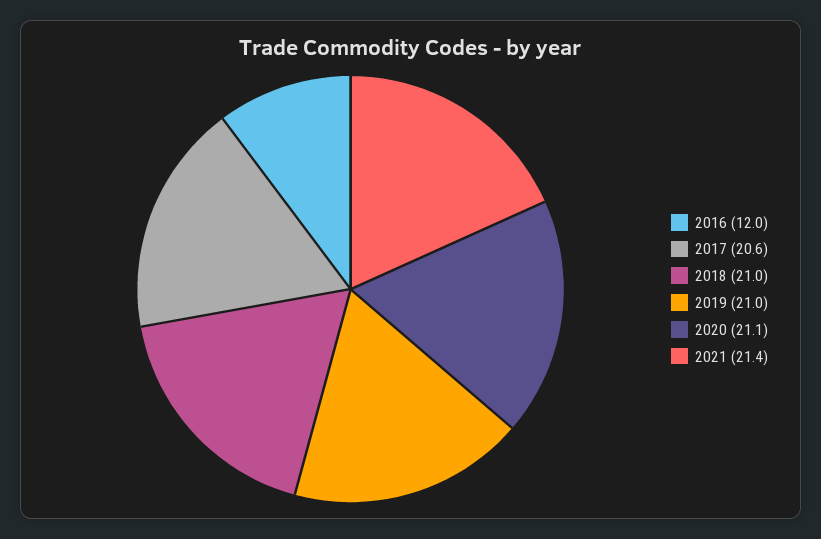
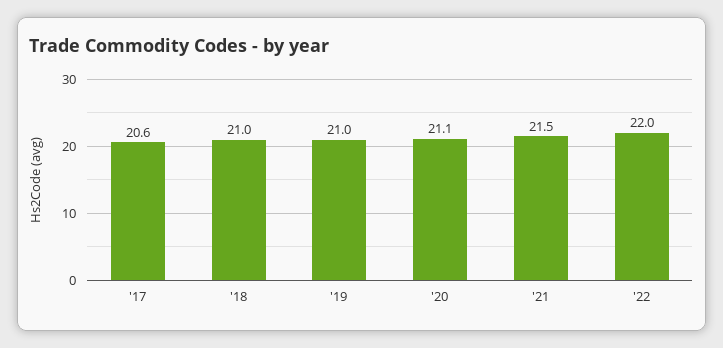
2016: 12 -> none
2021: 21.4 -> 21.5
'22: none -> 22

